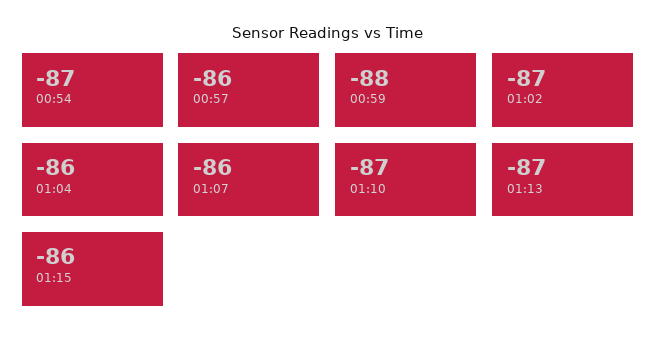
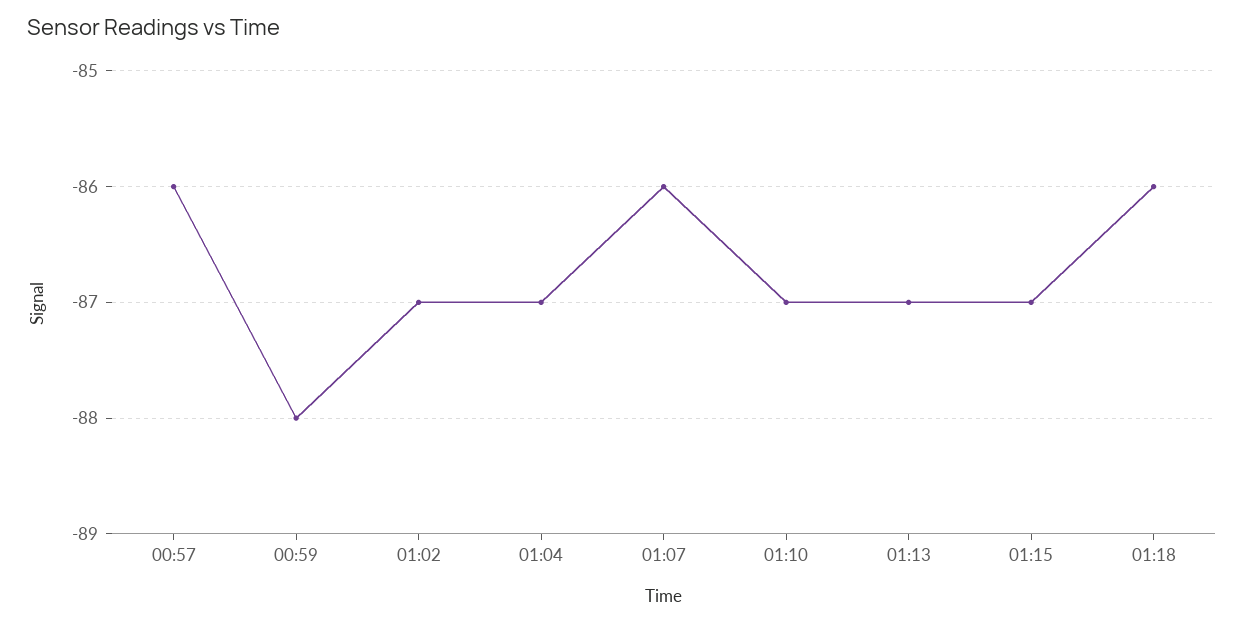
00:54: -87 -> none
01:04: -86 -> -87
01:15: -86 -> -87
01:18: none -> -86

